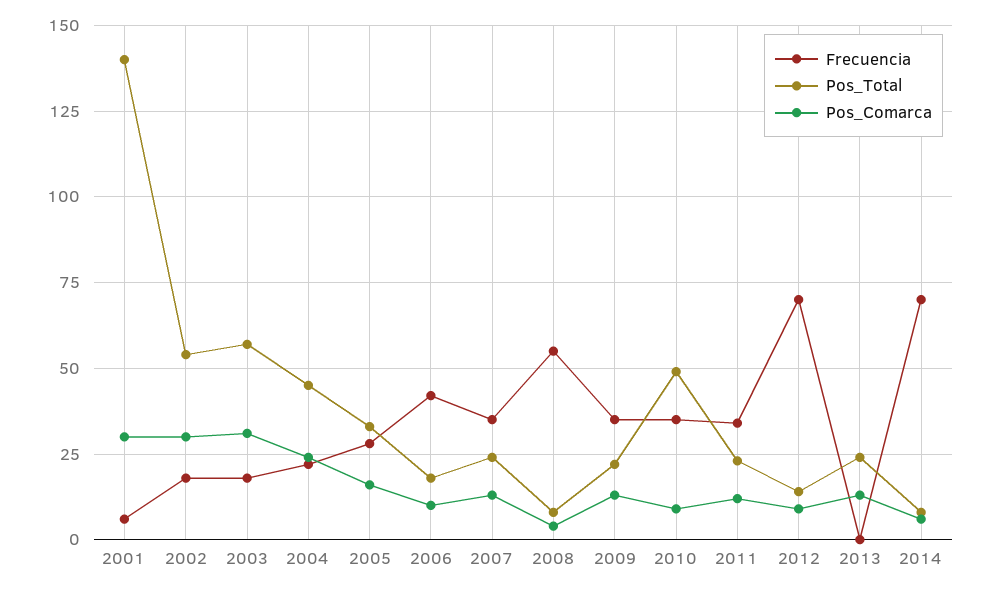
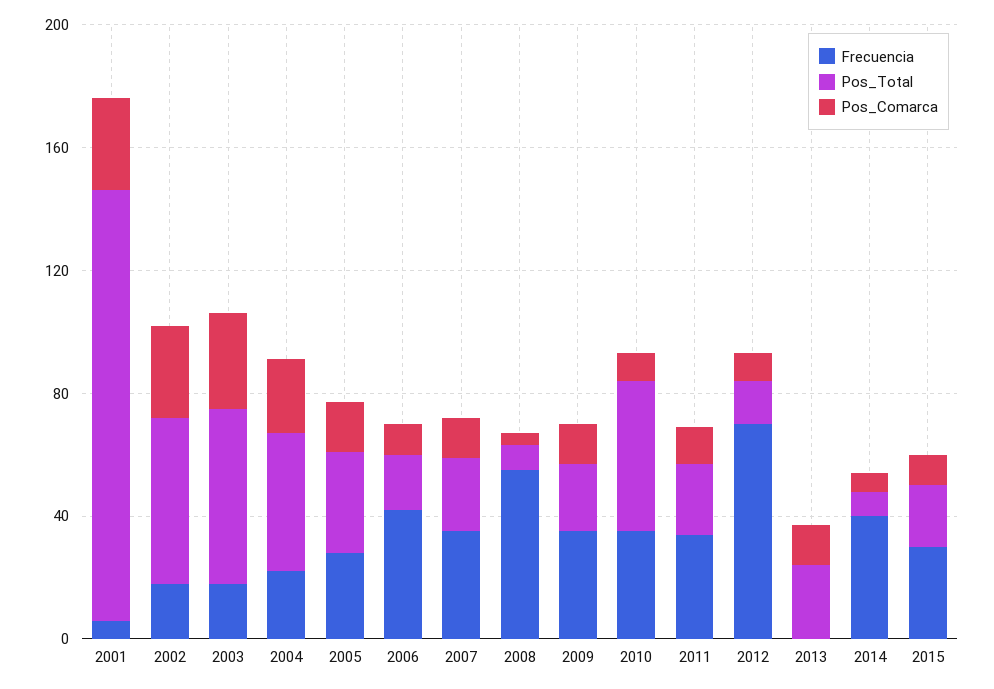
Frecuencia, 2014: 70 -> 40
Frecuencia, 2015: none -> 30
Pos_Total, 2015: none -> 20
Pos_Comarca, 2015: none -> 10

